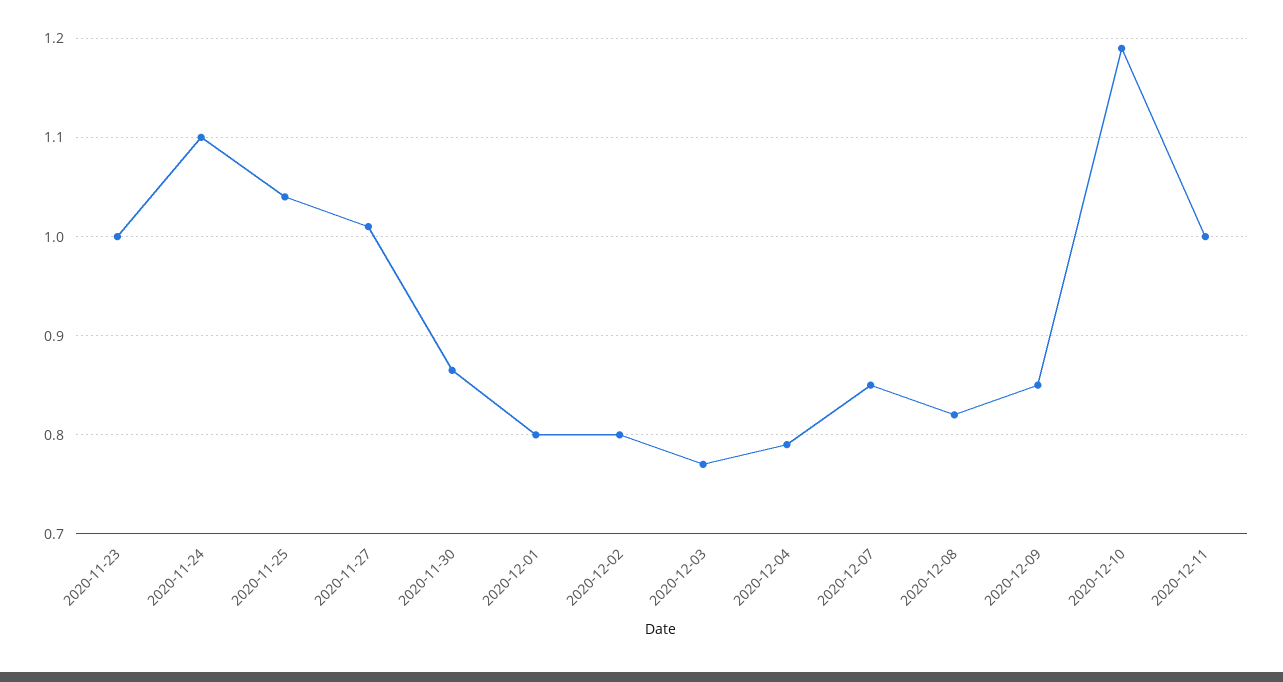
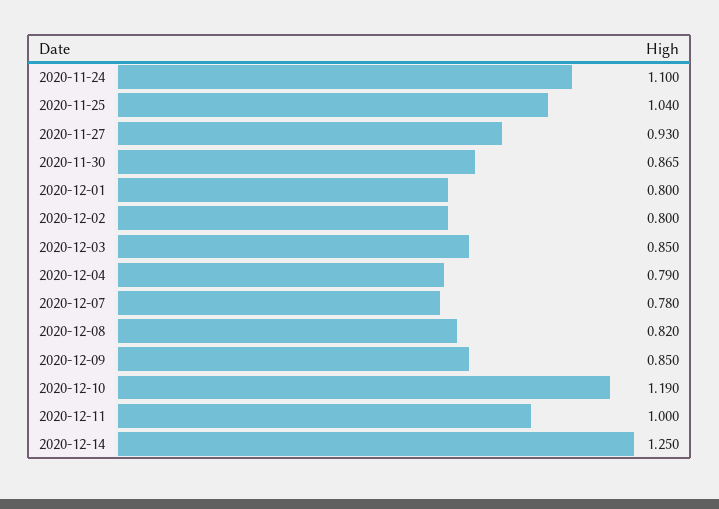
2020-11-23: 1 -> none
2020-11-27: 1.01 -> 0.93
2020-12-03: 0.77 -> 0.85
2020-12-07: 0.85 -> 0.78
2020-12-14: none -> 1.25

